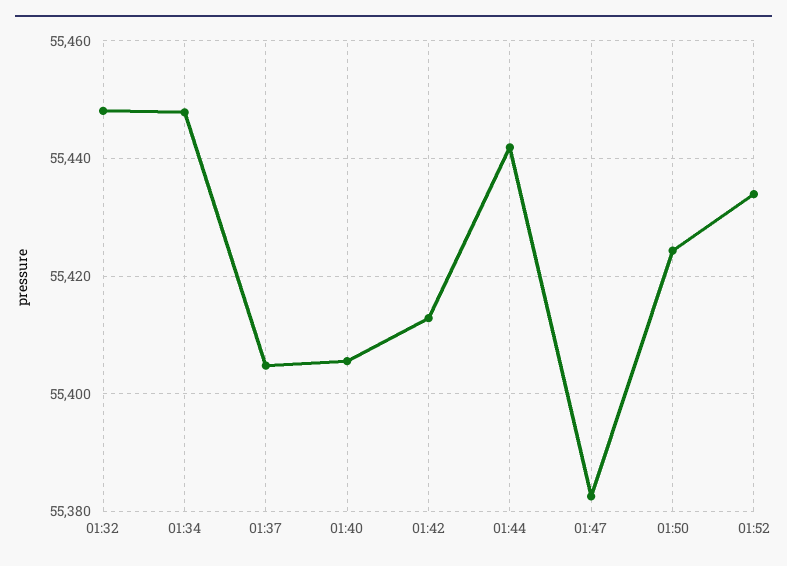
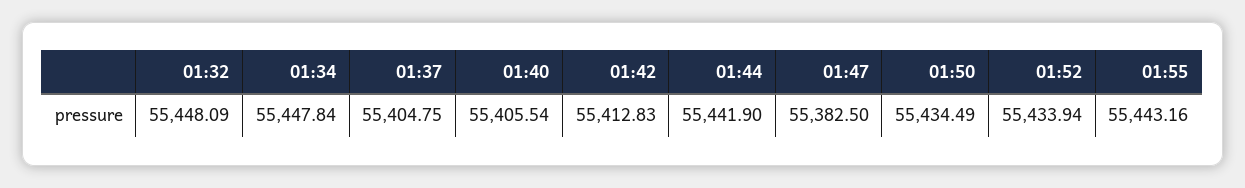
01:50: 55424 -> 55434.49
01:55: none -> 55443.16

